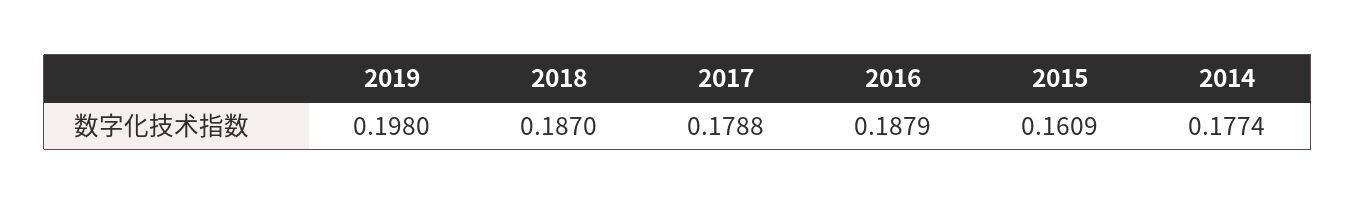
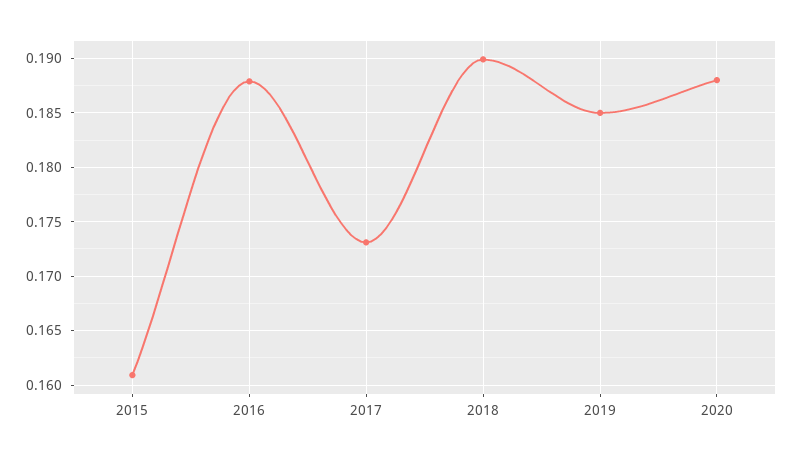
2019: 0.198 -> 0.185
2018: 0.187 -> 0.19
2017: 0.1788 -> 0.173
2014: 0.1774 -> none
2020: none -> 0.188

